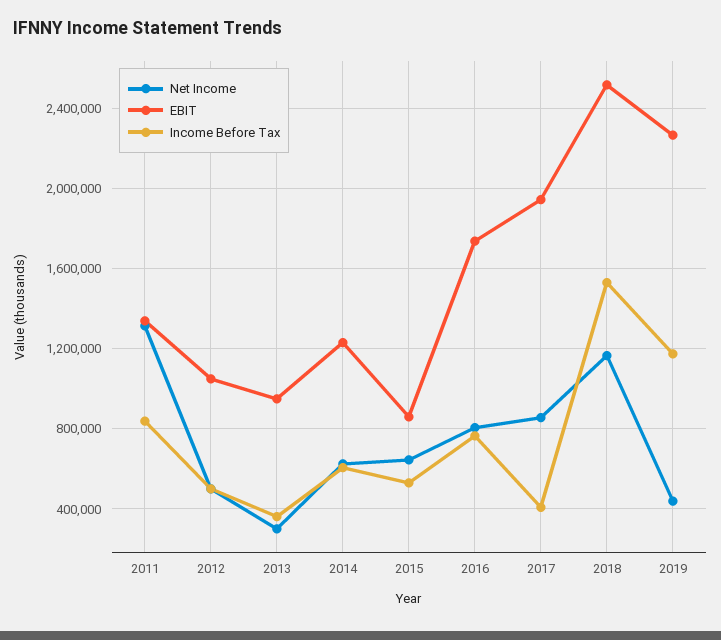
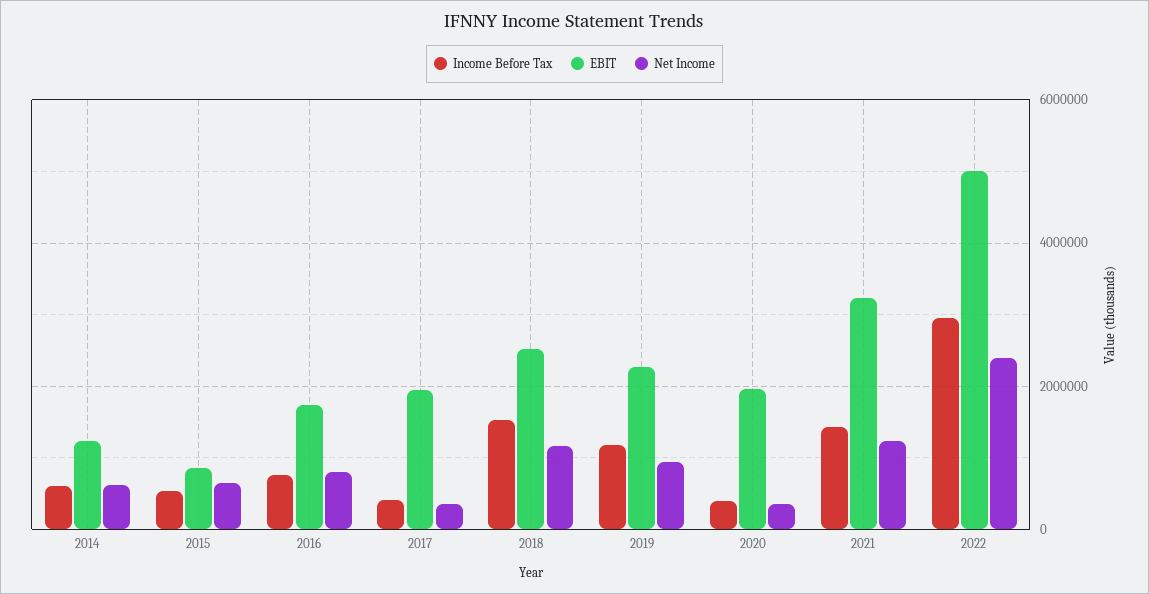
Net Income, 2011: 1300000 -> none
EBIT, 2011: 1350000 -> none
Income Before Tax, 2011: 850000 -> none
Net Income, 2012: 500000 -> none
EBIT, 2012: 1050000 -> none
Income Before Tax, 2012: 500000 -> none
Net Income, 2013: 300000 -> none
EBIT, 2013: 950000 -> none
Income Before Tax, 2013: 350000 -> none
Net Income, 2017: 850000 -> 400000
Net Income, 2019: 450000 -> 1000000
Income Before Tax, 2020: none -> 400000
EBIT, 2020: none -> 2000000
Net Income, 2020: none -> 400000
Income Before Tax, 2021: none -> 1400000
EBIT, 2021: none -> 3200000
Net Income, 2021: none -> 1200000
Income Before Tax, 2022: none -> 3000000
EBIT, 2022: none -> 5000000
Net Income, 2022: none -> 2400000

